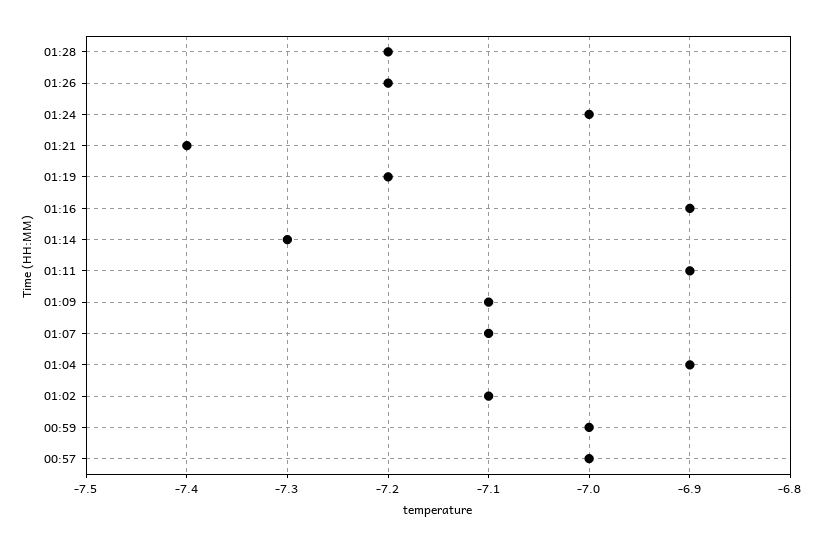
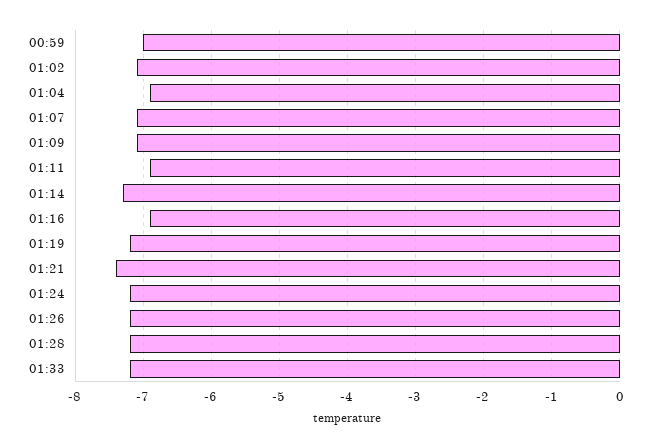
01:24: -7 -> -7.2
00:57: -7 -> none
01:33: none -> -7.2

